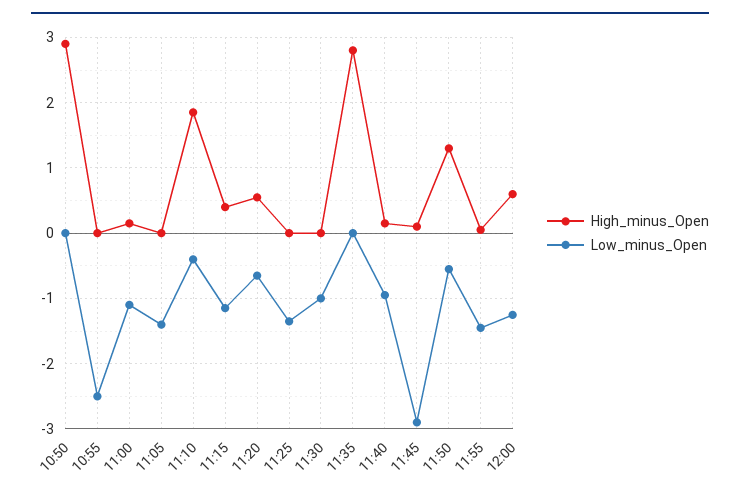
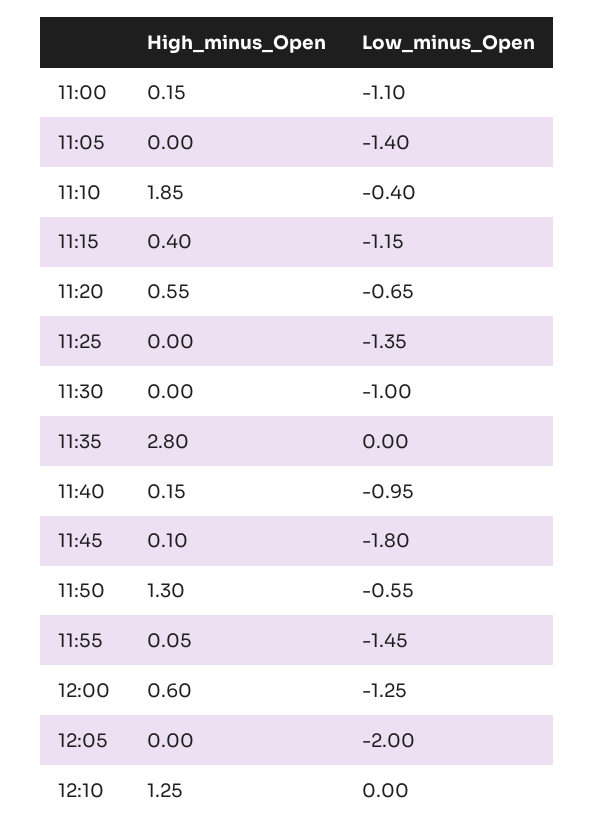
High_minus_Open, 10:50: 2.9 -> none
Low_minus_Open, 10:50: 0 -> none
High_minus_Open, 10:55: 0 -> none
Low_minus_Open, 10:55: -2.5 -> none
Low_minus_Open, 11:45: -2.9 -> -1.8
High_minus_Open, 12:05: none -> 0
Low_minus_Open, 12:05: none -> -2
High_minus_Open, 12:10: none -> 1.25
Low_minus_Open, 12:10: none -> 0

